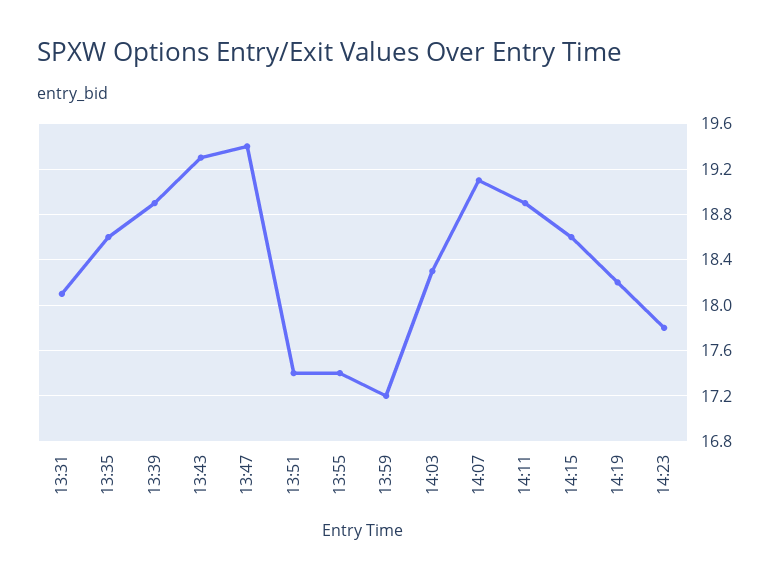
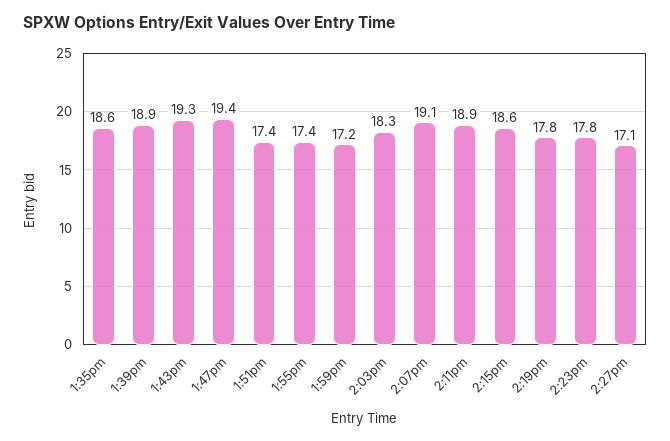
13:31: 18.1 -> none
14:19: 18.2 -> 17.8
2:27pm: none -> 17.1

